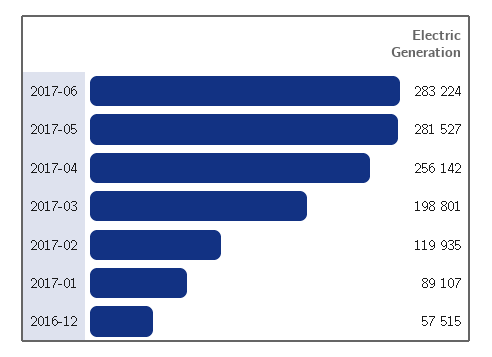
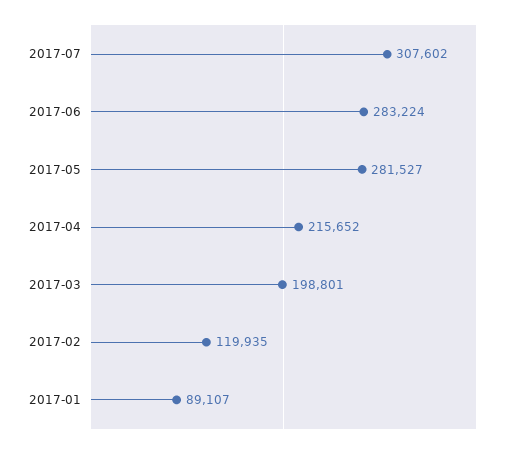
2017-04: 256142 -> 215652
2016-12: 57515 -> none
2017-07: none -> 307602

